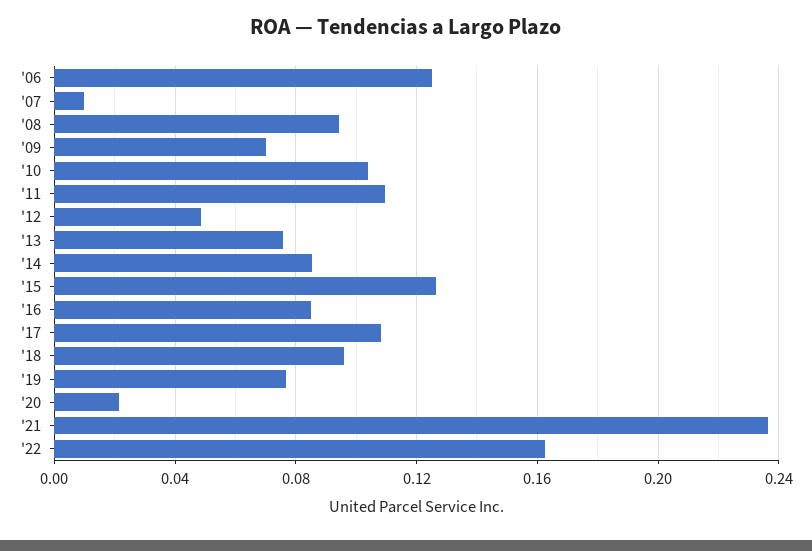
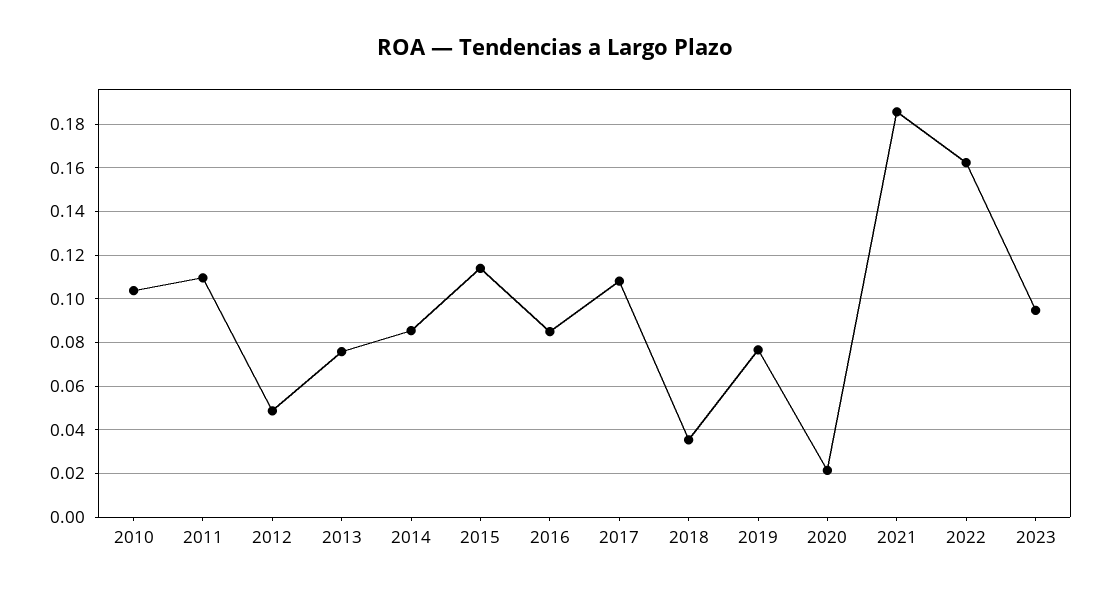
'06: 0.125 -> none
'07: 0.01 -> none
'08: 0.095 -> none
'09: 0.07 -> none
'15: 0.125 -> 0.115
'18: 0.095 -> 0.035
'21: 0.235 -> 0.185
2023: none -> 0.095

